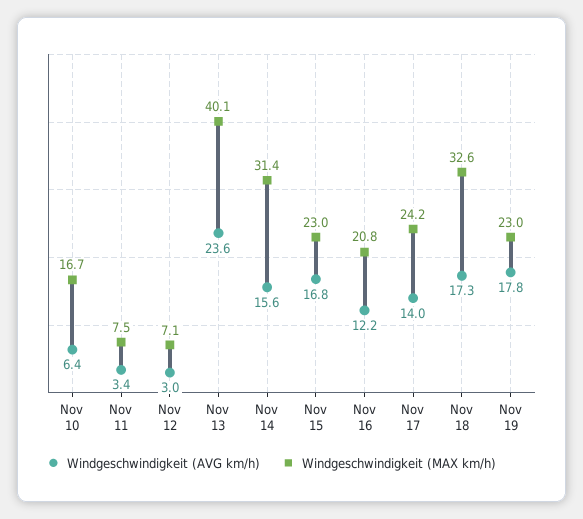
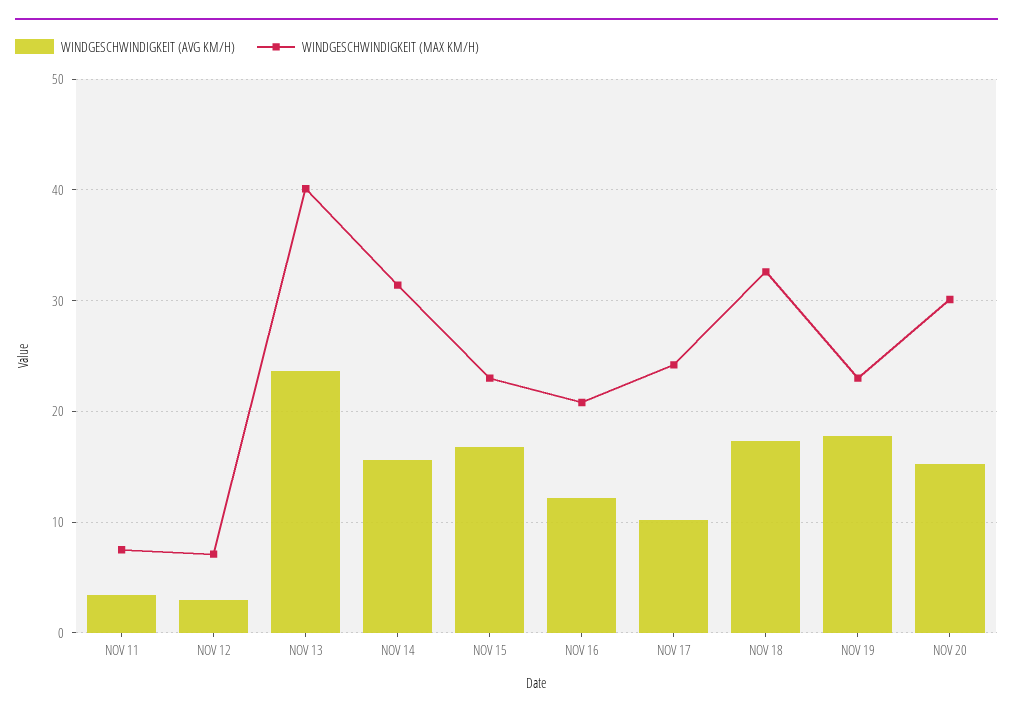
Windgeschwindigkeit (AVG km/h), Nov 10: 6.4 -> none
Windgeschwindigkeit (MAX km/h), Nov 10: 16.7 -> none
Windgeschwindigkeit (AVG km/h), Nov 17: 14 -> 10
Windgeschwindigkeit (AVG km/h), NOV 20: none -> 15
Windgeschwindigkeit (MAX km/h), NOV 20: none -> 30

